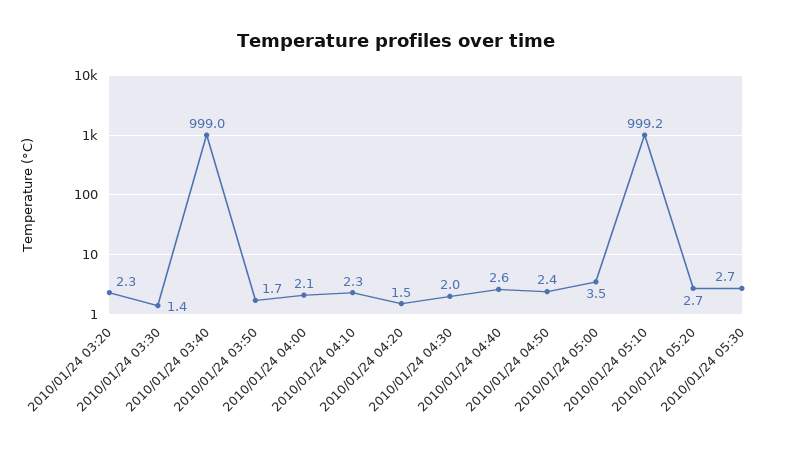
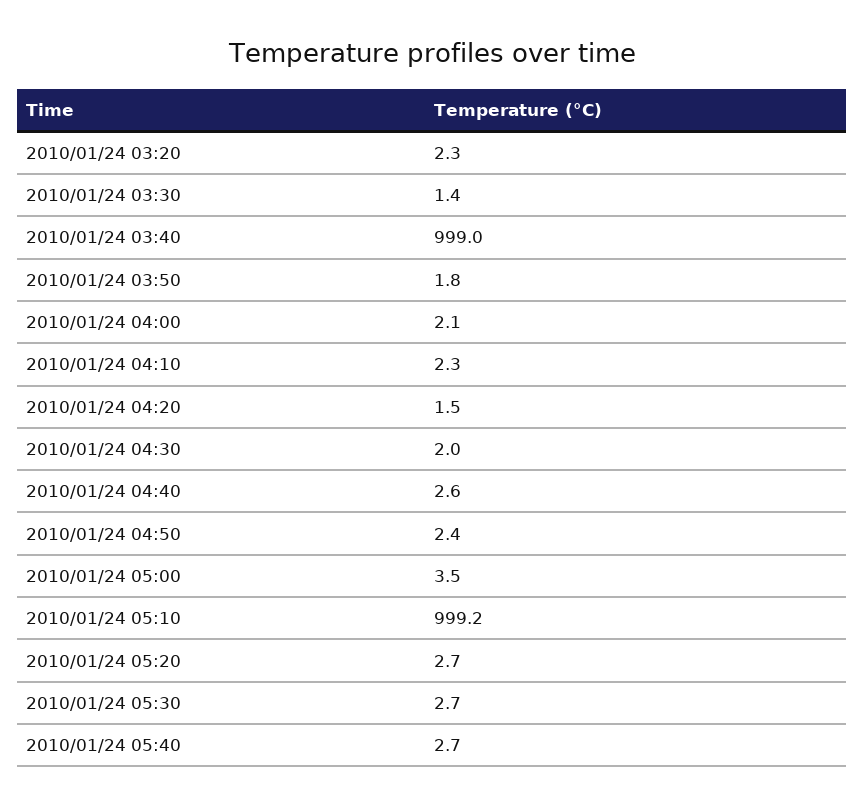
2010/01/24 03:50: 1.7 -> 1.8
2010/01/24 05:40: none -> 2.7

